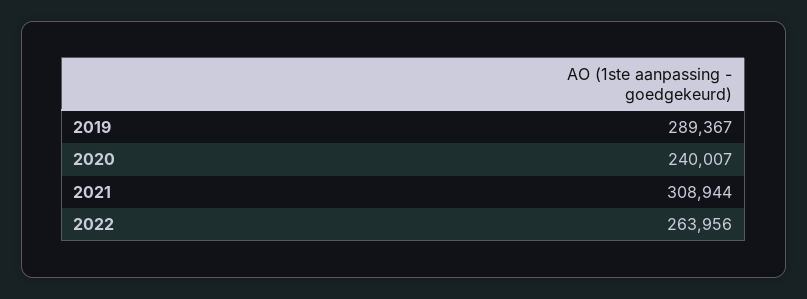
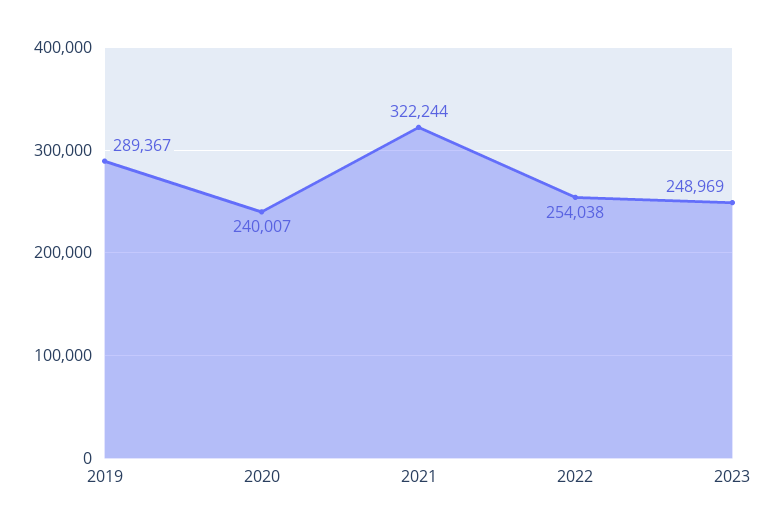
2021: 308944 -> 322244
2022: 263956 -> 254038
2023: none -> 248969

